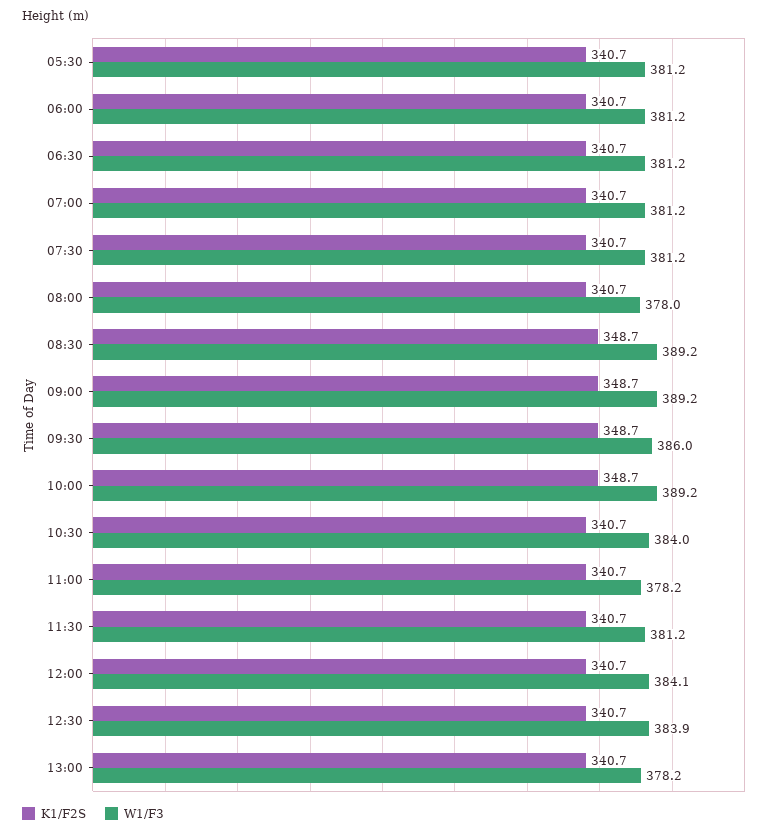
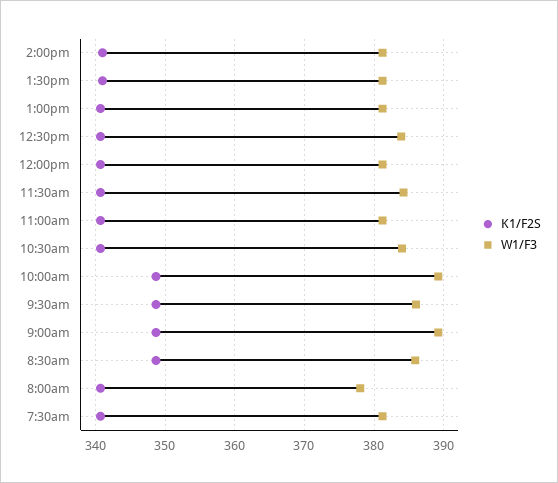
K1/F2S, 05:30: 340.7 -> none
W1/F3, 05:30: 381.2 -> none
K1/F2S, 06:00: 340.7 -> none
W1/F3, 06:00: 381.2 -> none
K1/F2S, 06:30: 340.7 -> none
W1/F3, 06:30: 381.2 -> none
K1/F2S, 07:00: 340.7 -> none
W1/F3, 07:00: 381.2 -> none
W1/F3, 08:30: 389.2 -> 386
W1/F3, 11:00: 378.2 -> 381
W1/F3, 11:30: 381.2 -> 384
W1/F3, 12:00: 384.1 -> 381
W1/F3, 13:00: 378.2 -> 381
K1/F2S, 2:00pm: none -> 341
W1/F3, 2:00pm: none -> 381
K1/F2S, 1:30pm: none -> 341
W1/F3, 1:30pm: none -> 381

